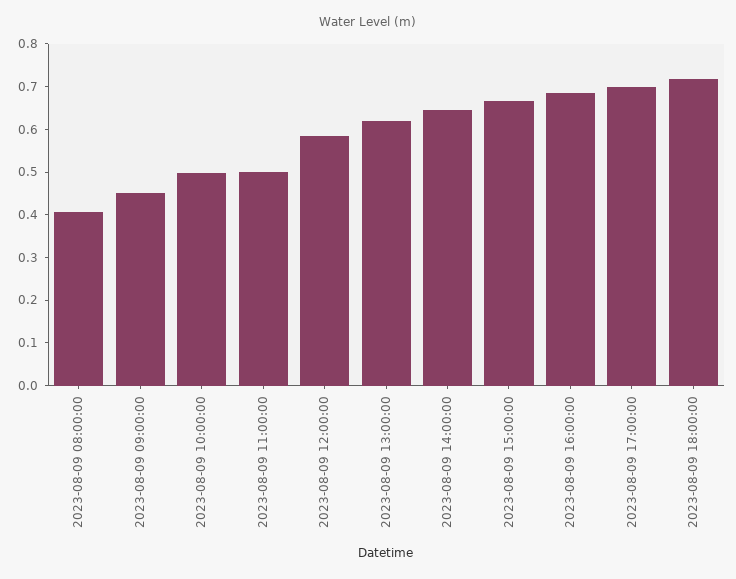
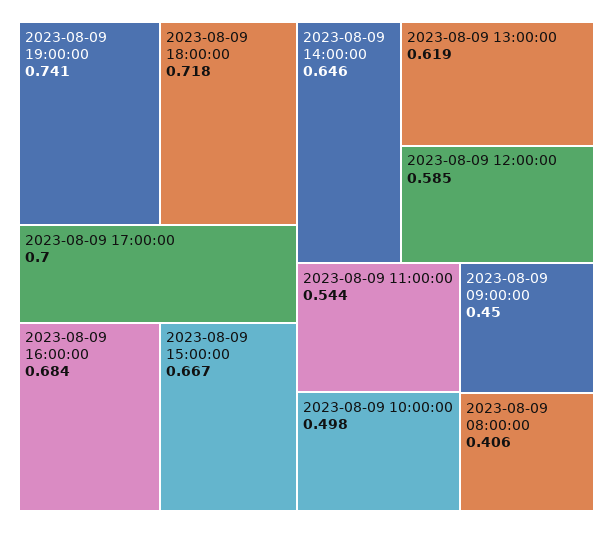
2023-08-09 11:00:00: 0.5 -> 0.544
2023-08-09 19:00:00: none -> 0.741

